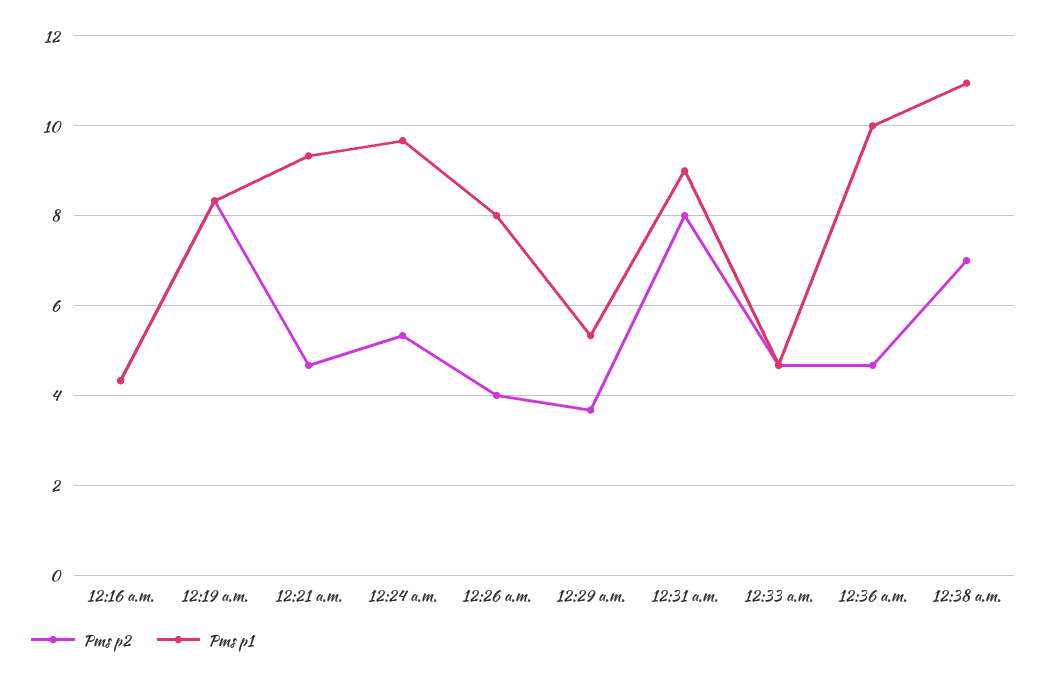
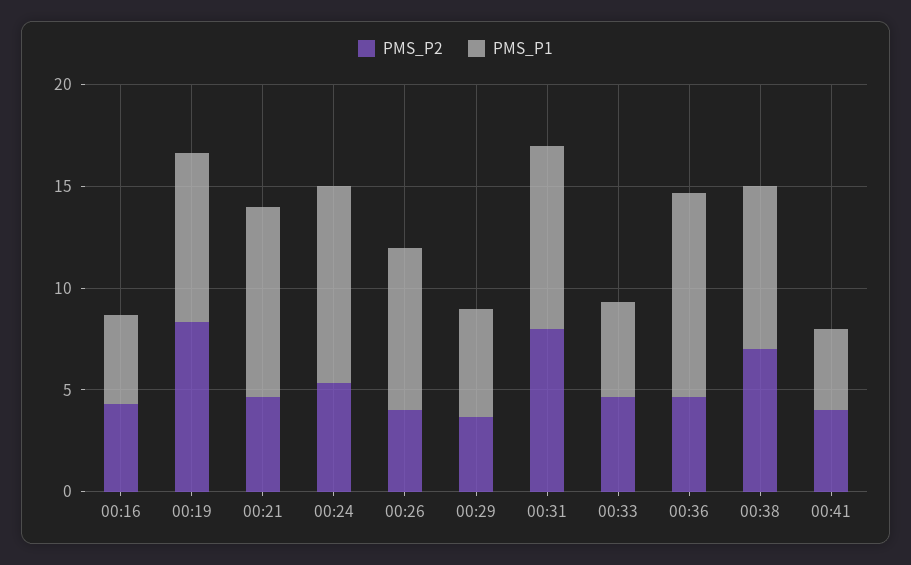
Pms p1, 12:38 a.m.: 11 -> 8
Pms p2, 00:41: none -> 4
Pms p1, 00:41: none -> 4

